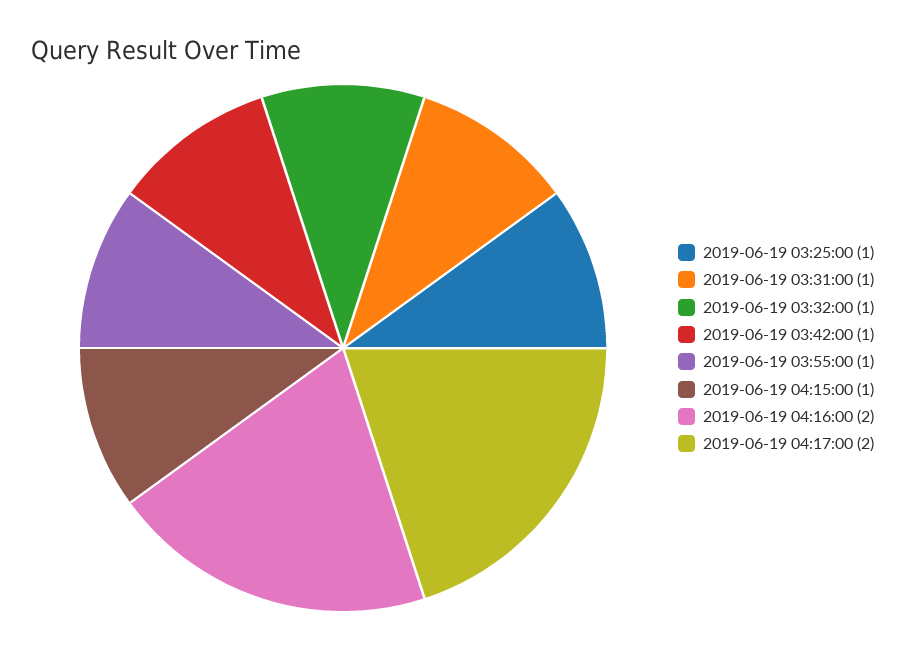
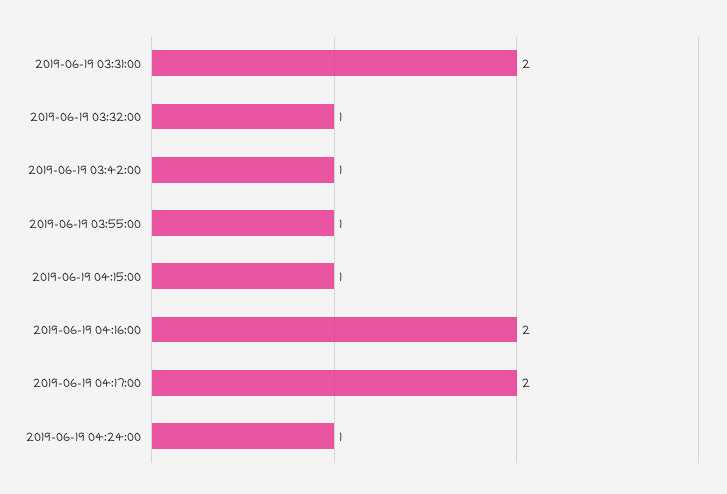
2019-06-19 03:25:00: 1 -> none
2019-06-19 03:31:00: 1 -> 2
2019-06-19 04:24:00: none -> 1

